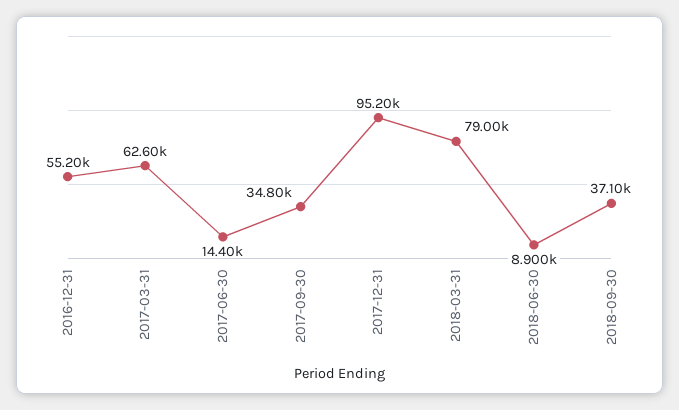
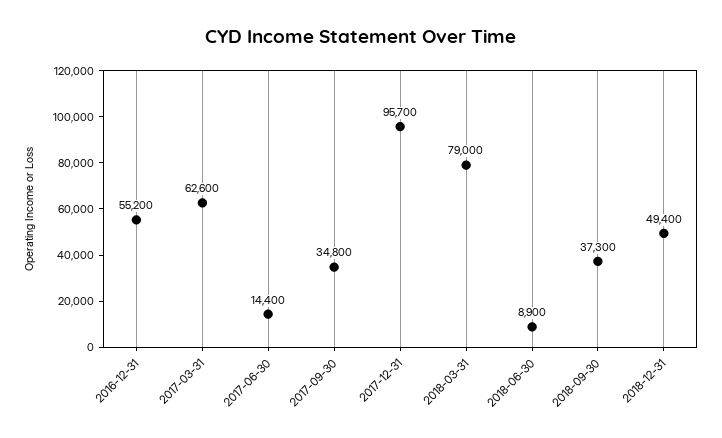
2017-12-31: 95200 -> 95700
2018-09-30: 37100 -> 37300
2018-12-31: none -> 49400

